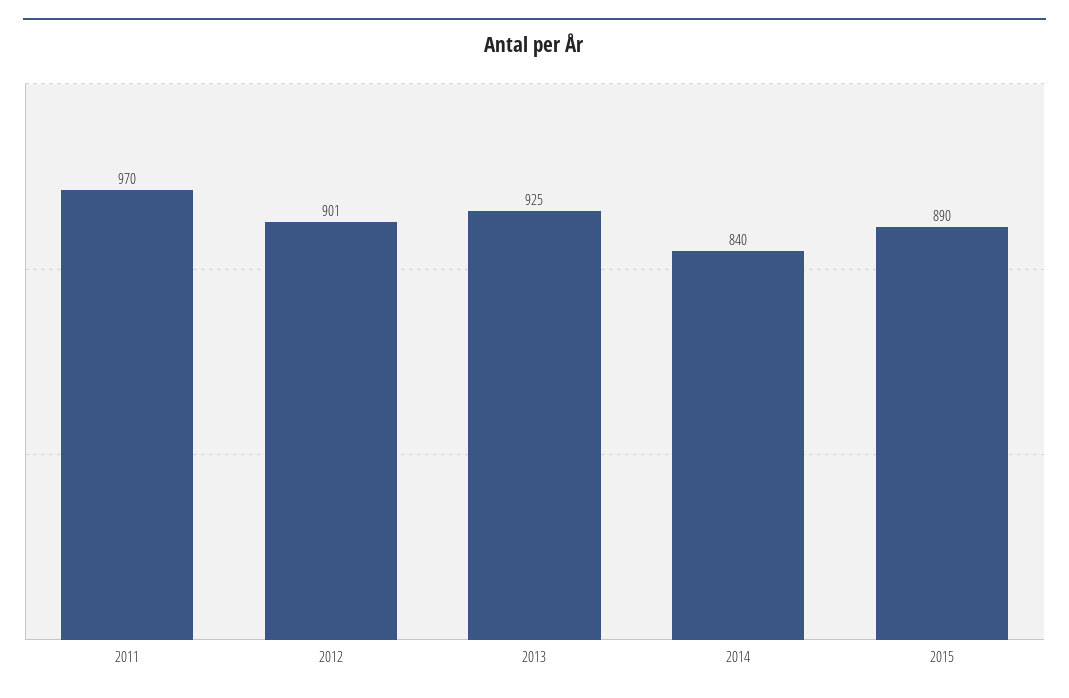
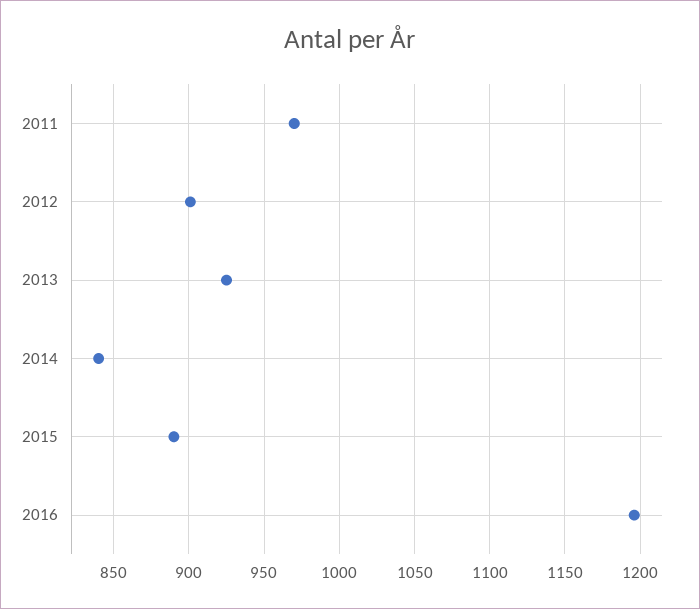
2016: none -> 1195

